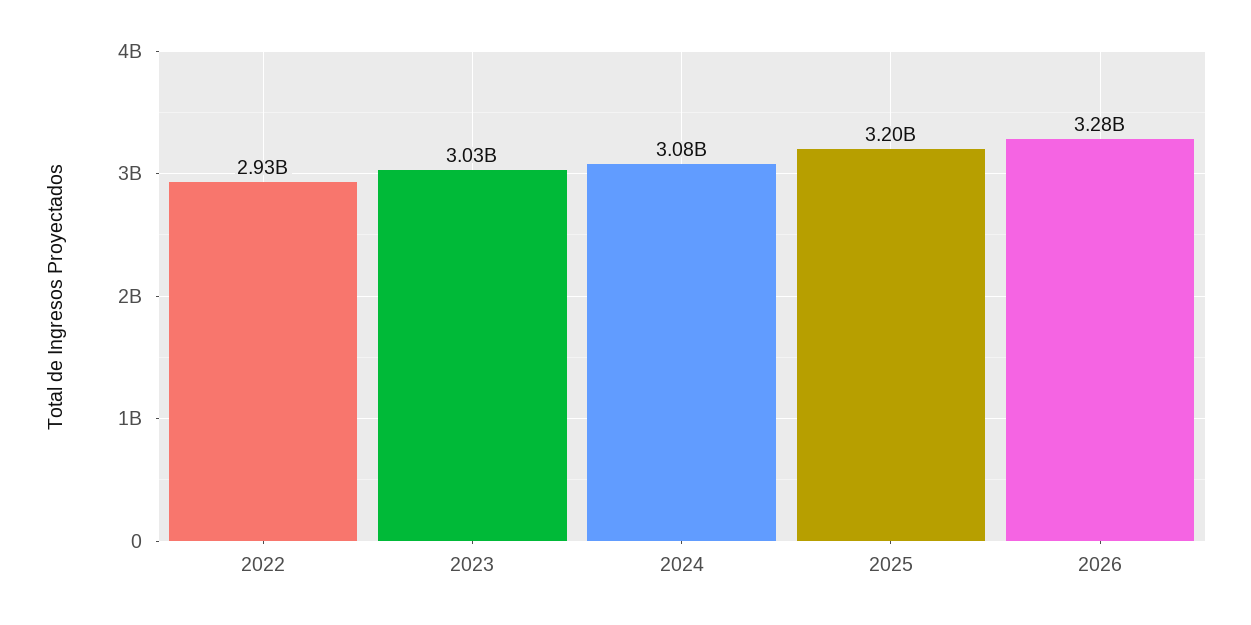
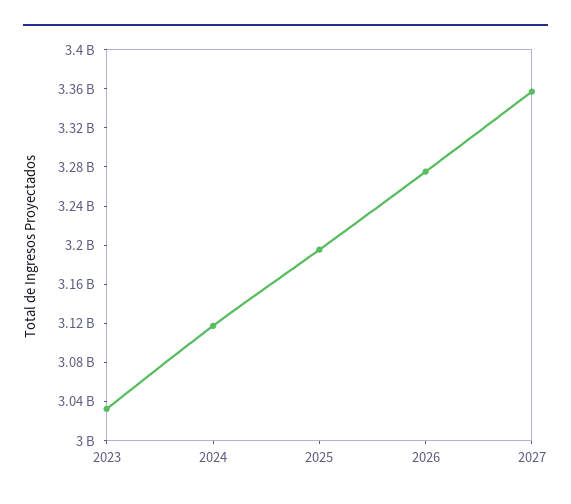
2022: 2930000000 -> none
2024: 3080000000 -> 3120000000
2027: none -> 3360000000

